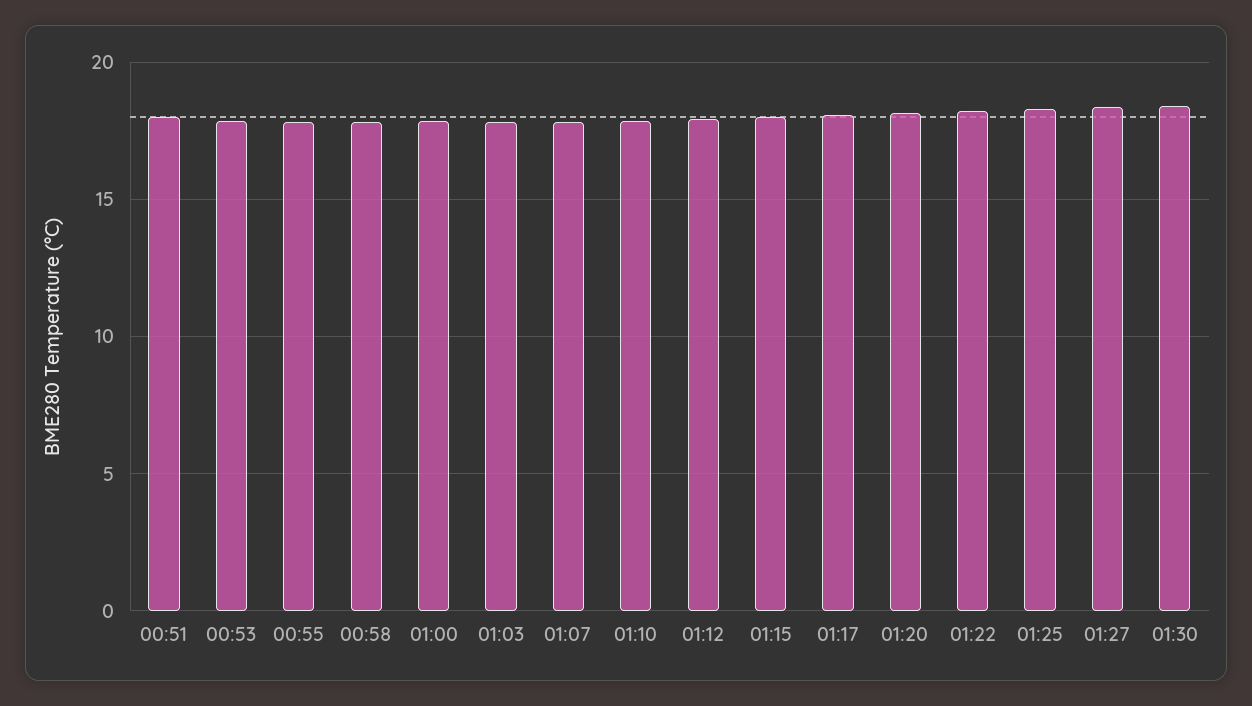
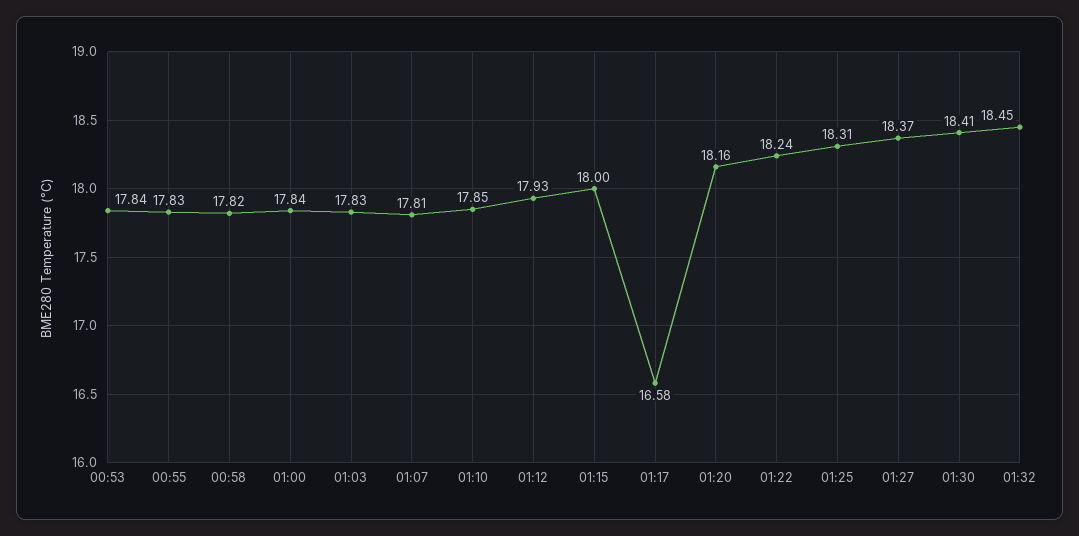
00:51: 18 -> none
01:17: 18 -> 16.58
01:32: none -> 18.45

